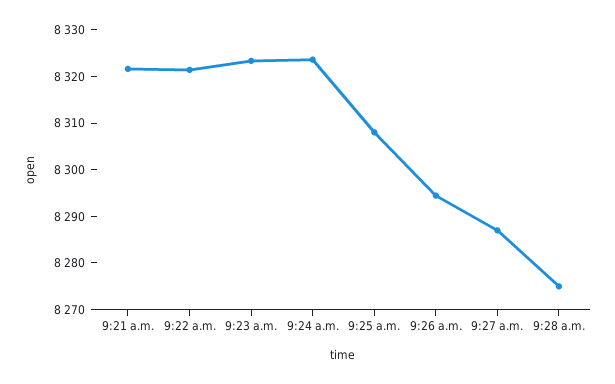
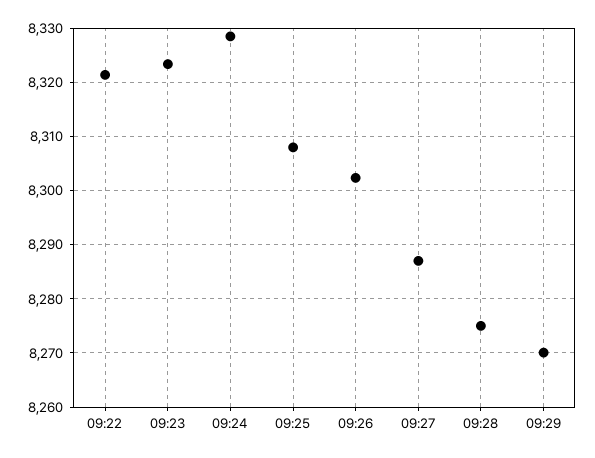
9:21 a.m.: 8322 -> none
9:24 a.m.: 8324 -> 8328
9:26 a.m.: 8294 -> 8302
09:29: none -> 8270

